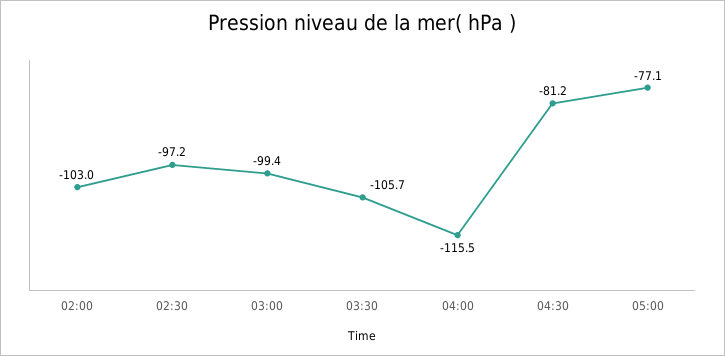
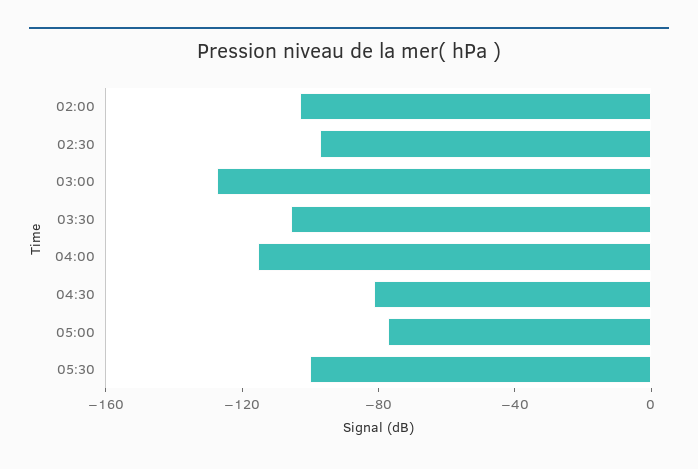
03:00: -99.4 -> -130
05:30: none -> -100

